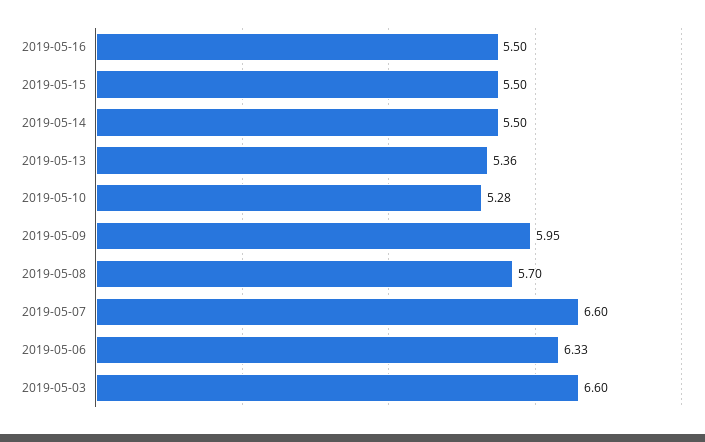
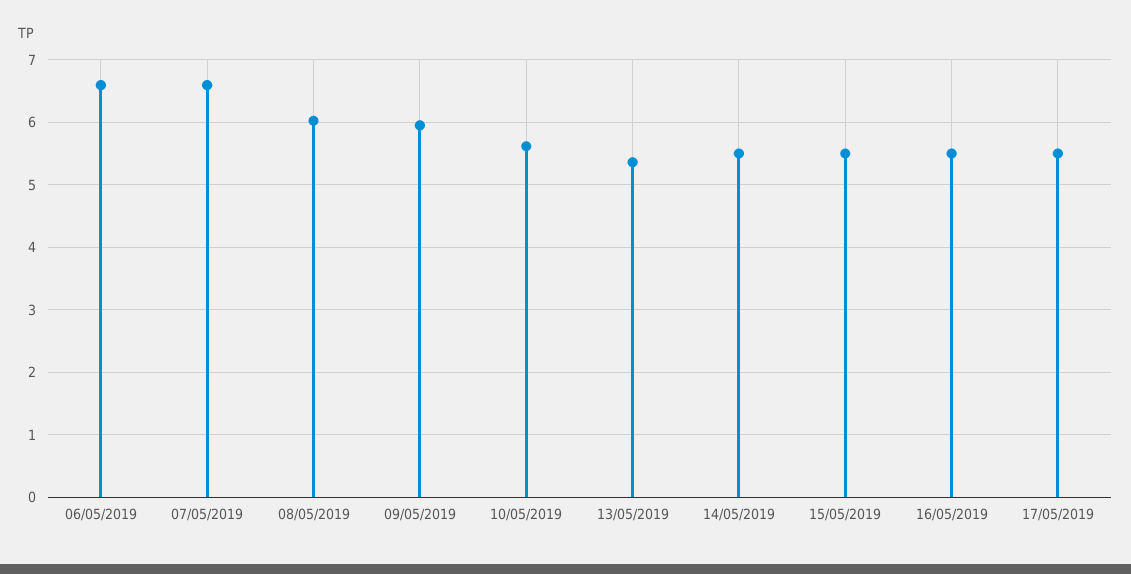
2019-05-10: 5.28 -> 5.6
2019-05-08: 5.7 -> 6
2019-05-06: 6.33 -> 6.6
2019-05-03: 6.6 -> none
17/05/2019: none -> 5.5

